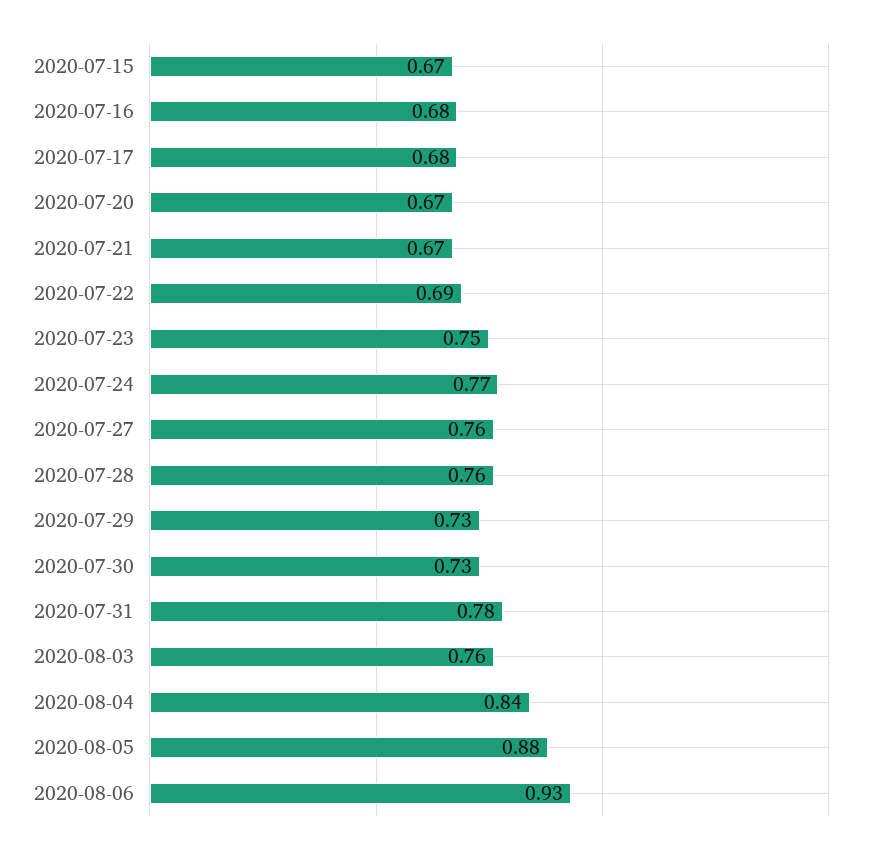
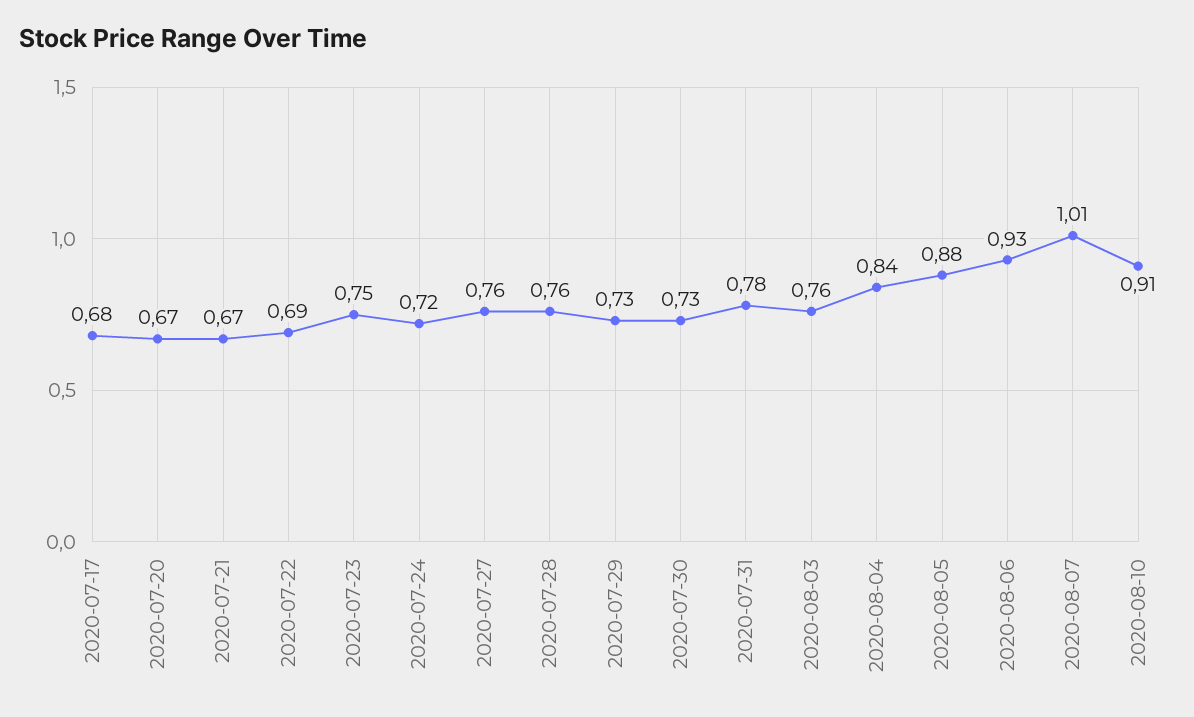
2020-07-15: 0.67 -> none
2020-07-16: 0.68 -> none
2020-07-24: 0.77 -> 0.72
2020-08-07: none -> 1.01
2020-08-10: none -> 0.91

